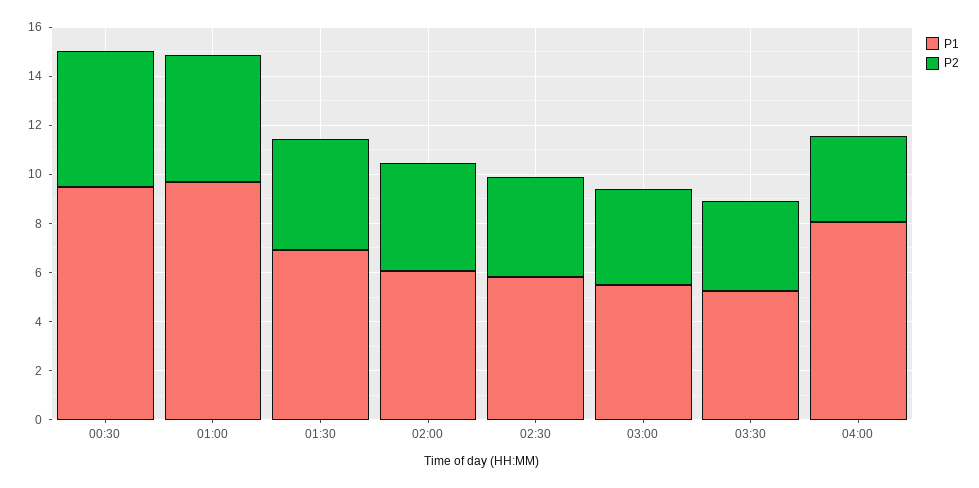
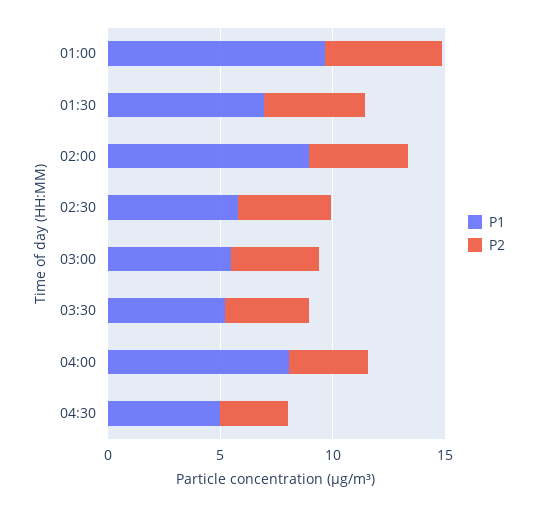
P1, 00:30: 9.5 -> none
P2, 00:30: 5.5 -> none
P1, 02:00: 6 -> 9
P1, 04:30: none -> 5
P2, 04:30: none -> 3

